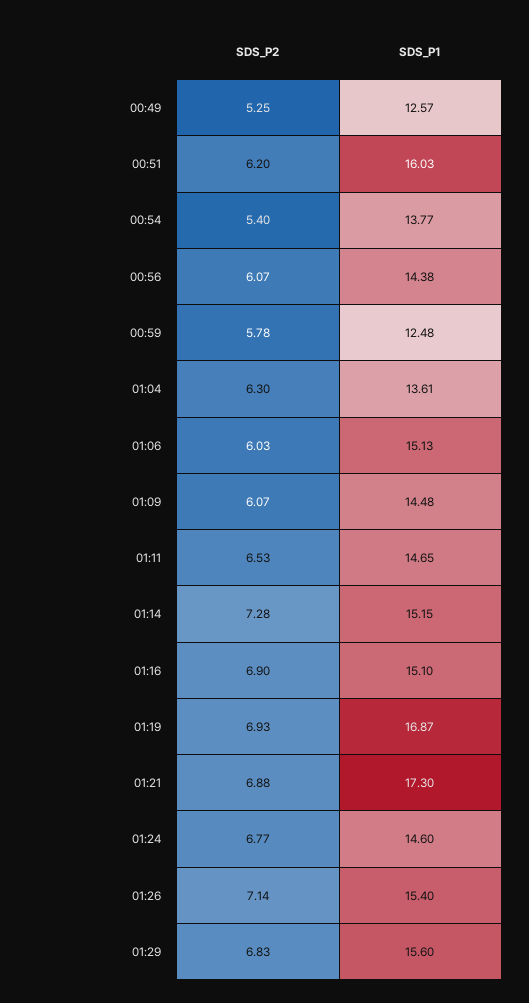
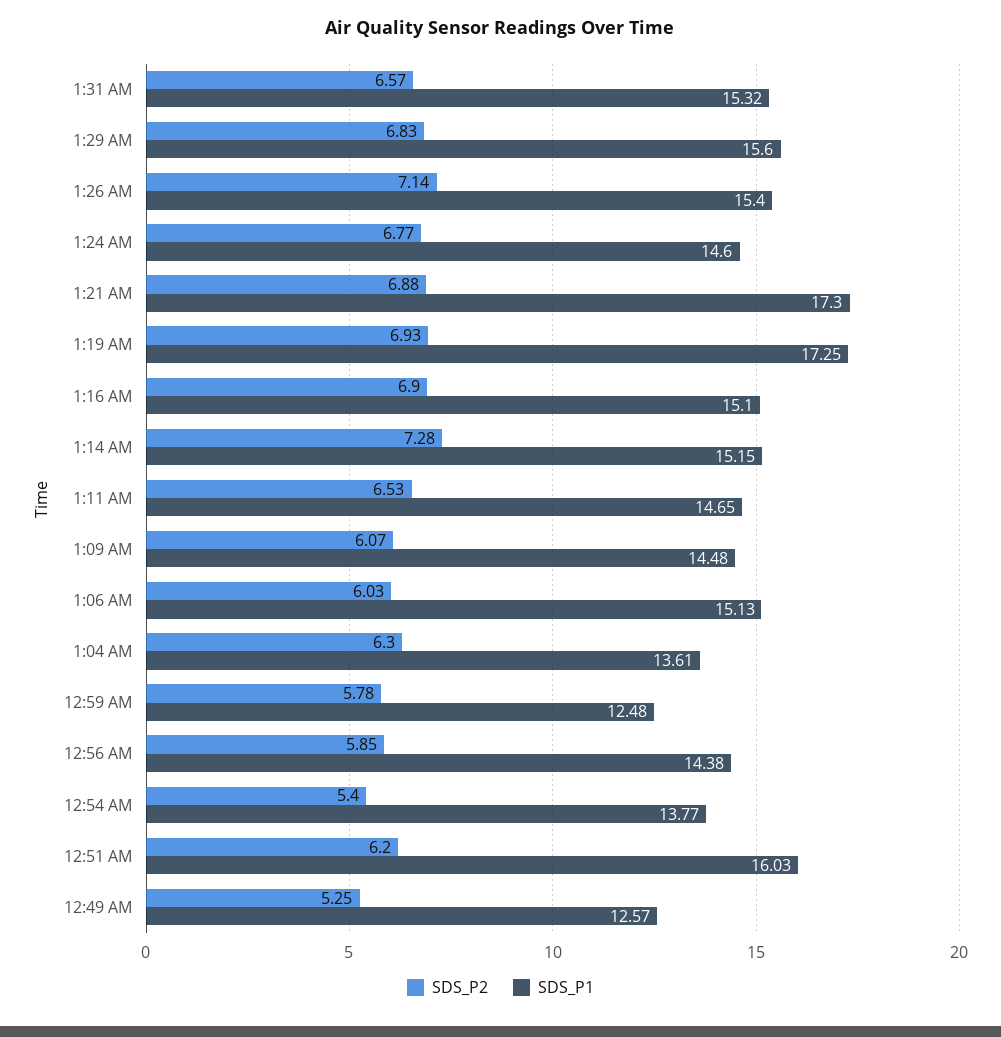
SDS_P2, 00:56: 6.07 -> 5.85
SDS_P1, 01:19: 16.87 -> 17.25
SDS_P2, 1:31 AM: none -> 6.57
SDS_P1, 1:31 AM: none -> 15.32

